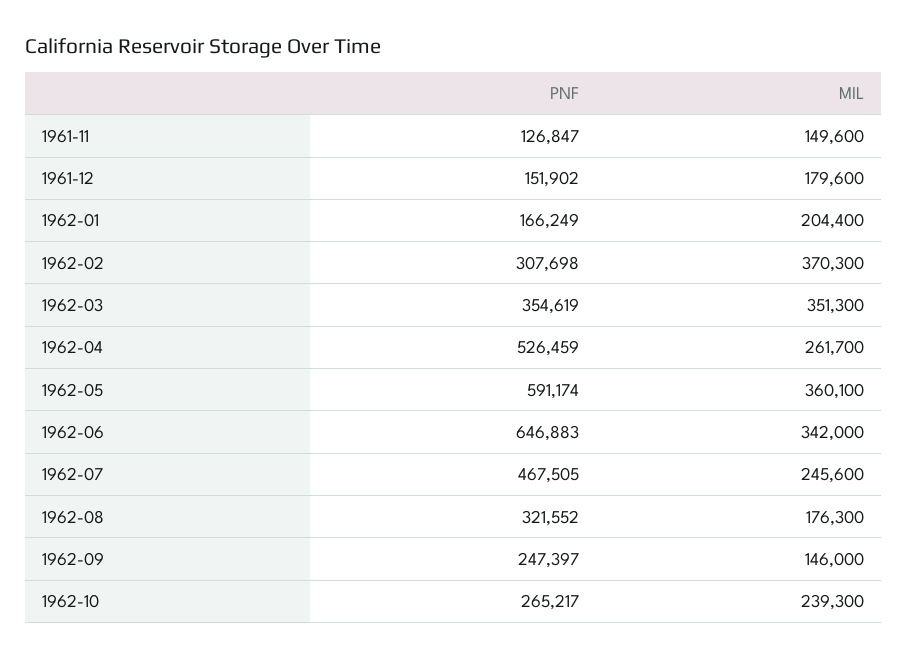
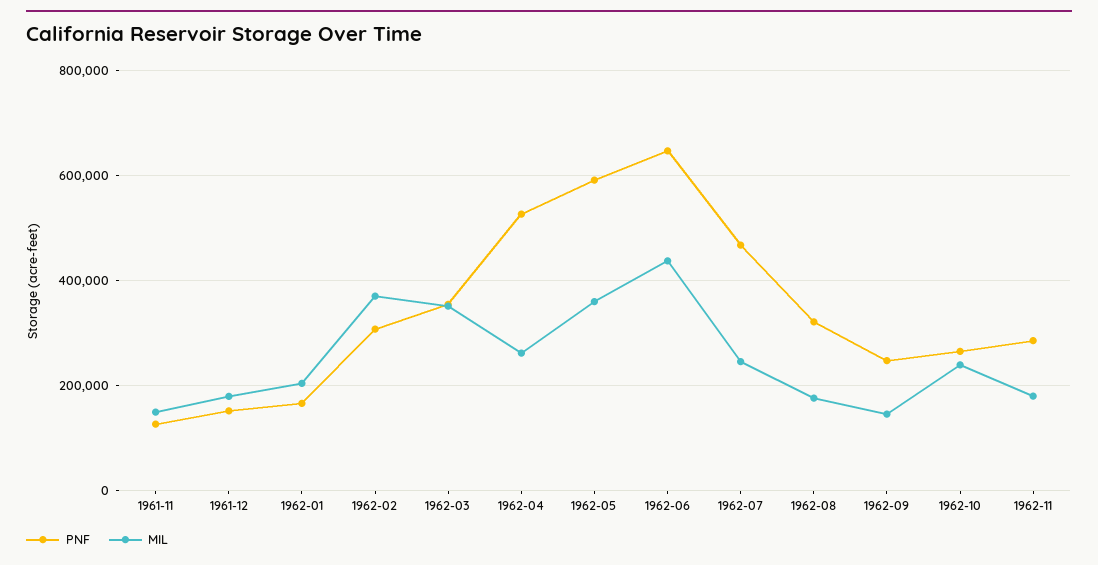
MIL, 1962-06: 342000 -> 440000
PNF, 1962-11: none -> 280000
MIL, 1962-11: none -> 180000

